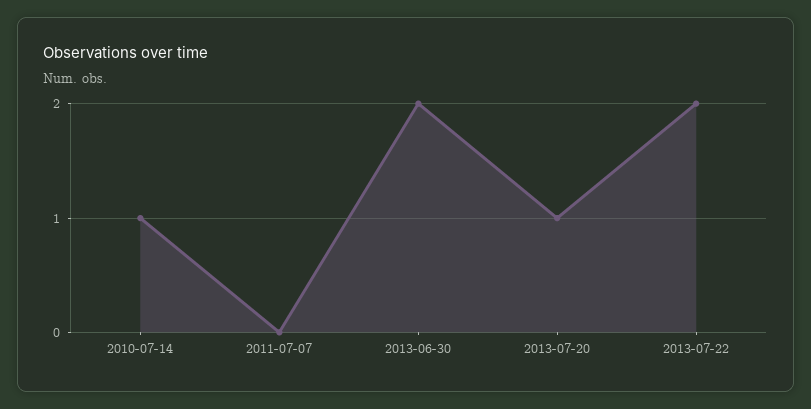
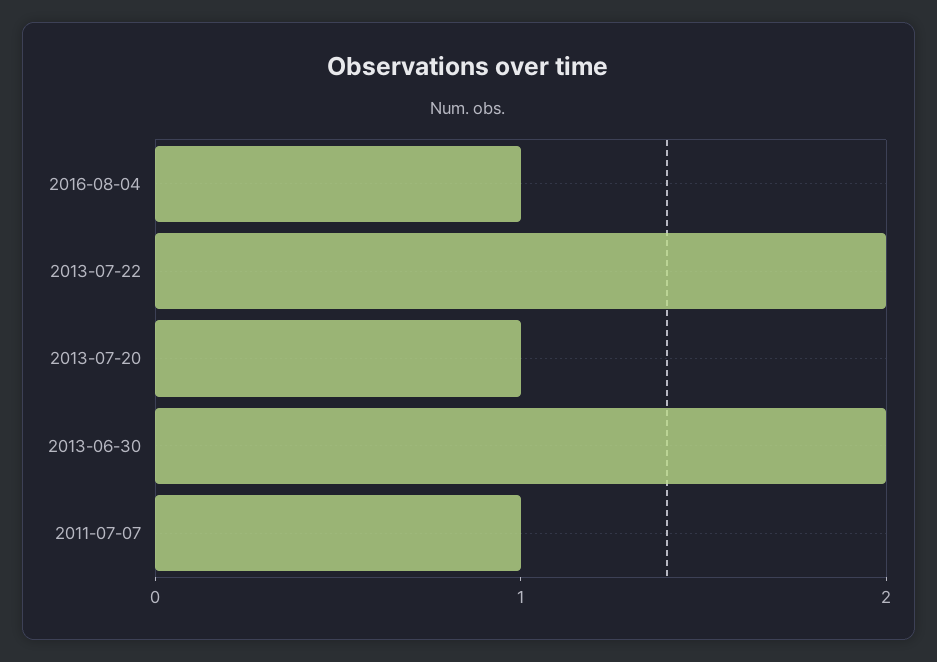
2010-07-14: 1 -> none
2011-07-07: 0 -> 1
2016-08-04: none -> 1

